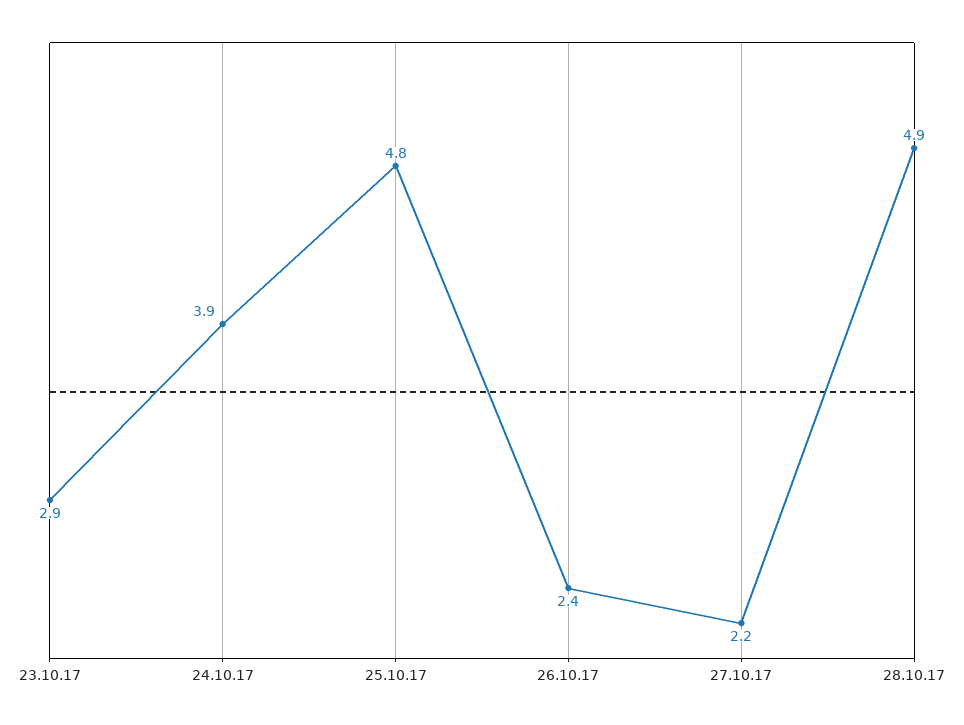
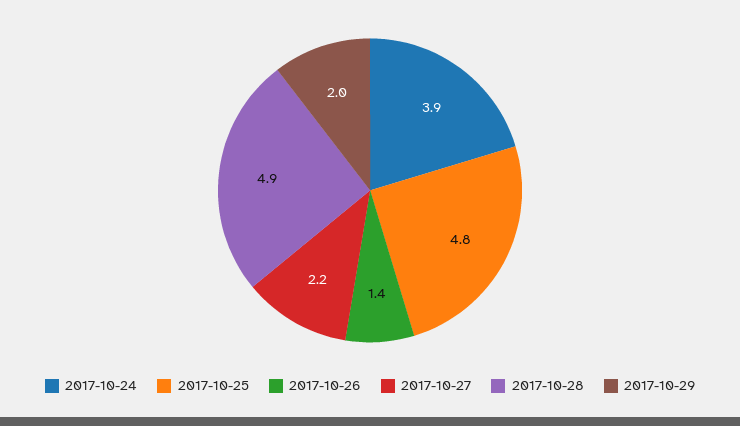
23.10.17: 2.9 -> none
26.10.17: 2.4 -> 1.4
2017-10-29: none -> 2

